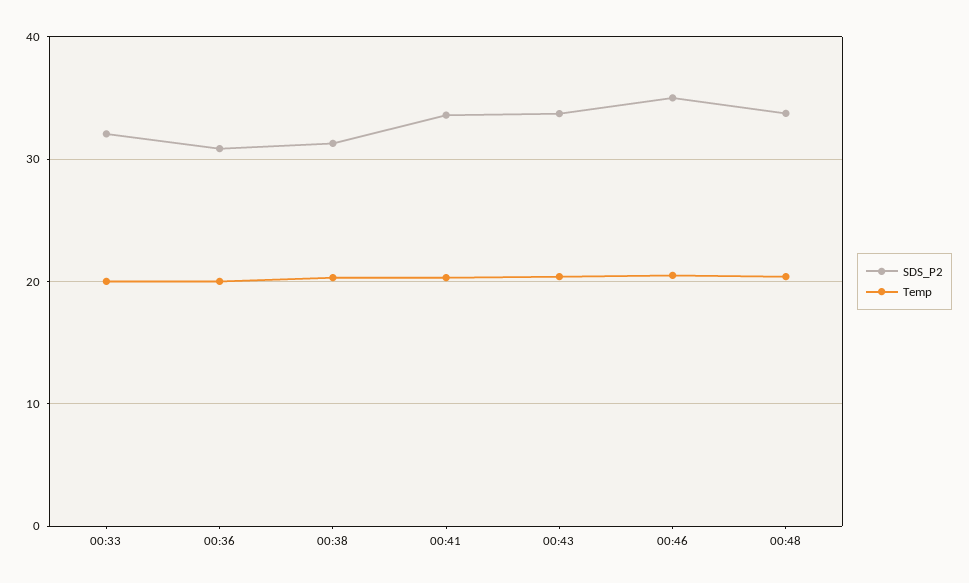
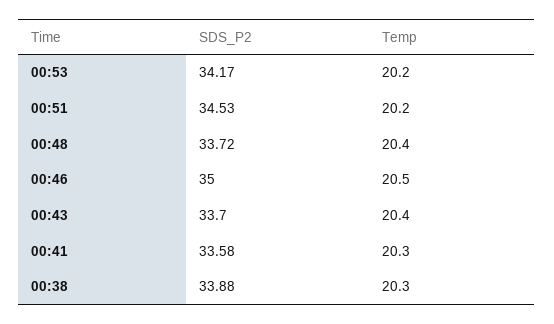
SDS_P2, 00:33: 32 -> none
Temp, 00:33: 20 -> none
SDS_P2, 00:36: 31 -> none
Temp, 00:36: 20 -> none
SDS_P2, 00:38: 31 -> 33.88
SDS_P2, 00:53: none -> 34.17
Temp, 00:53: none -> 20.2
SDS_P2, 00:51: none -> 34.53
Temp, 00:51: none -> 20.2

